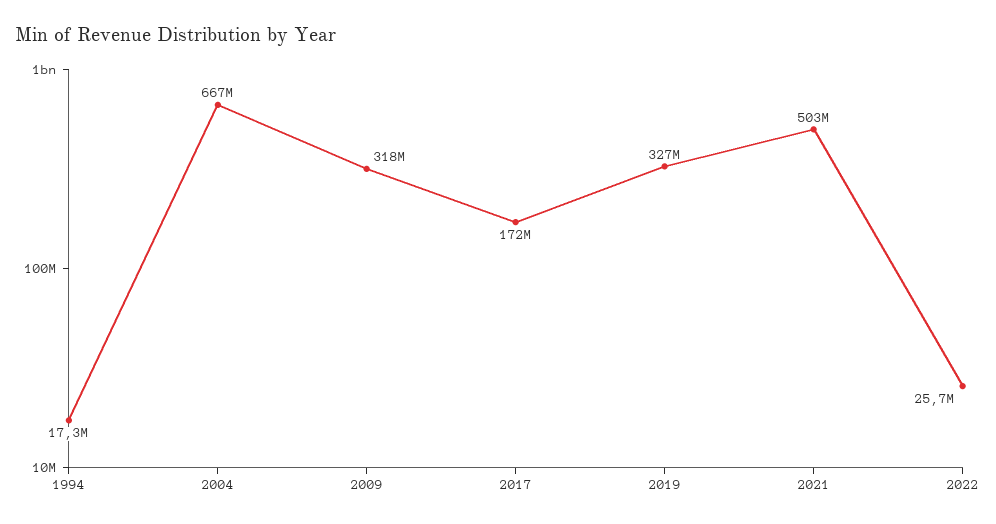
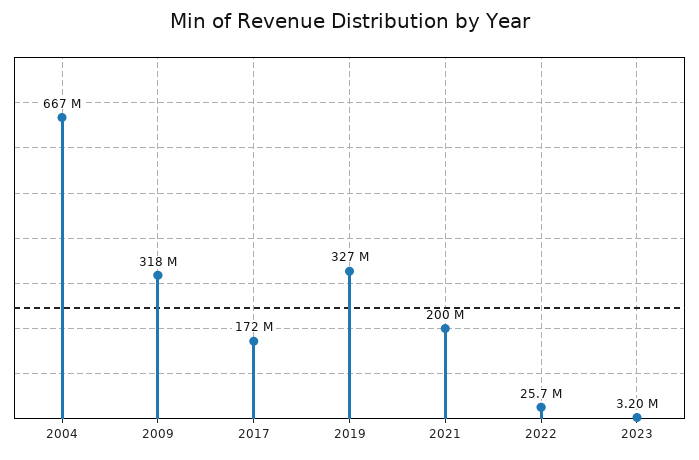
1994: 17300000 -> none
2021: 503000000 -> 200000000
2023: none -> 3200000

